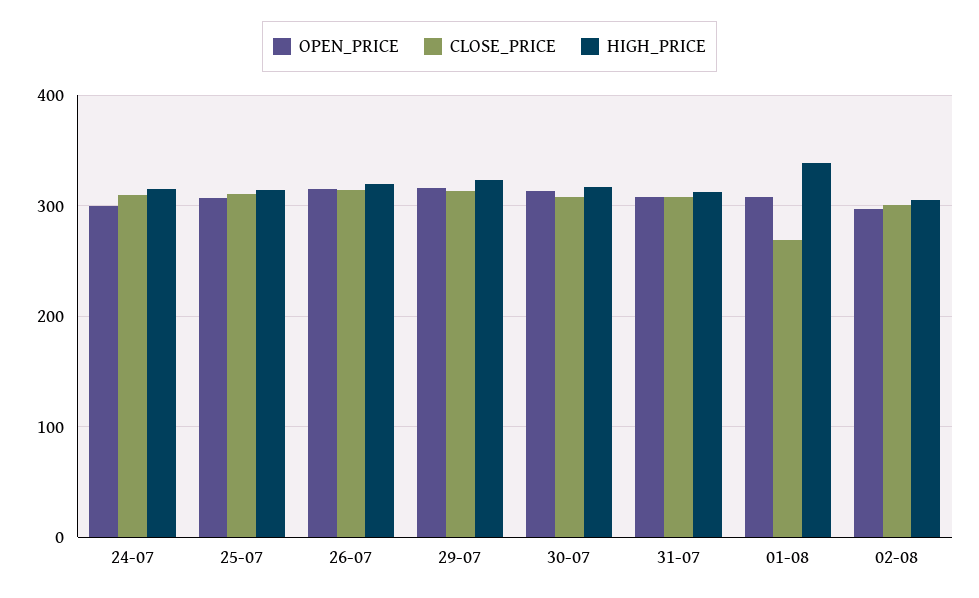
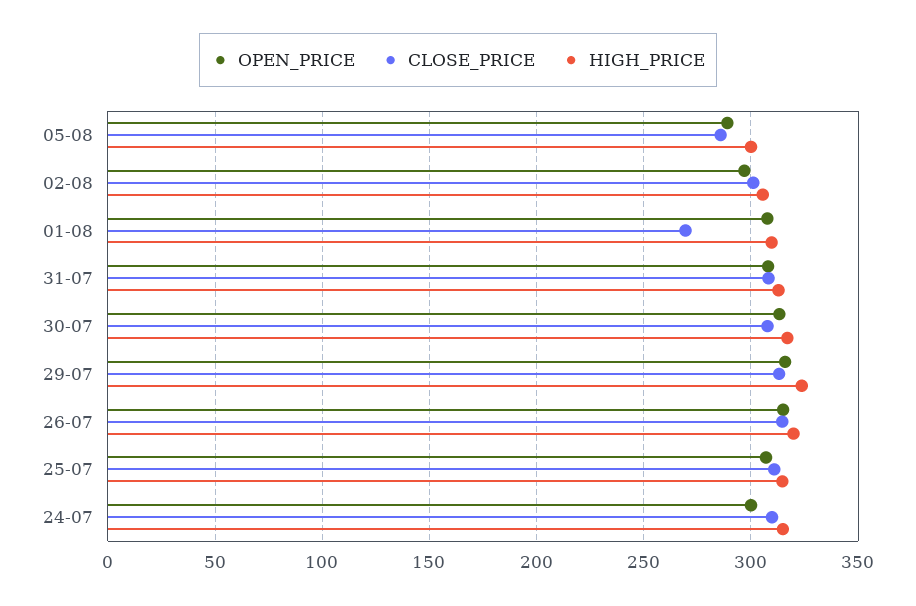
HIGH_PRICE, 01-08: 340 -> 310
OPEN_PRICE, 05-08: none -> 290
CLOSE_PRICE, 05-08: none -> 285
HIGH_PRICE, 05-08: none -> 300

